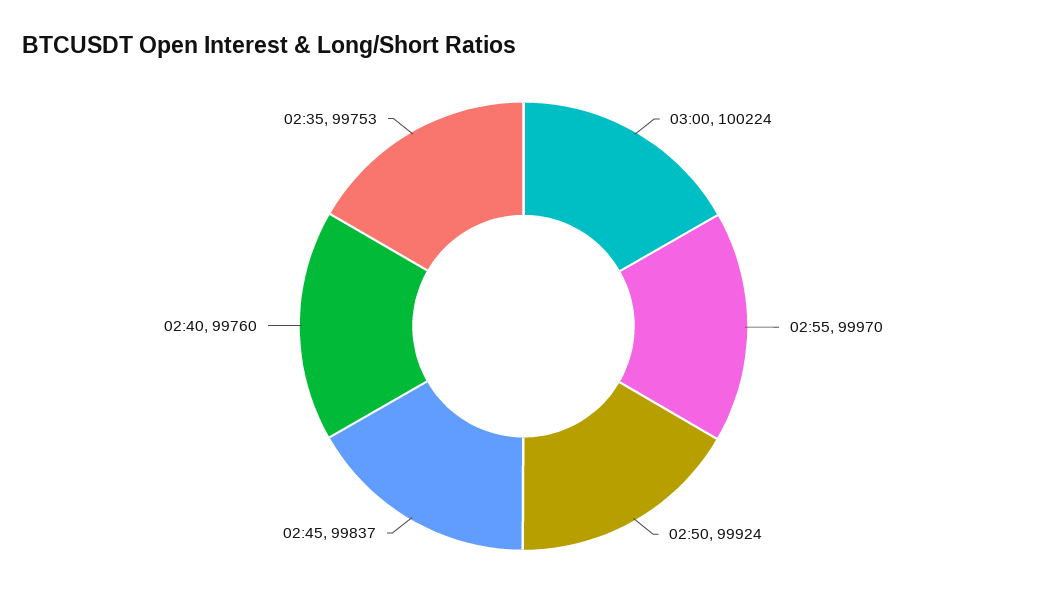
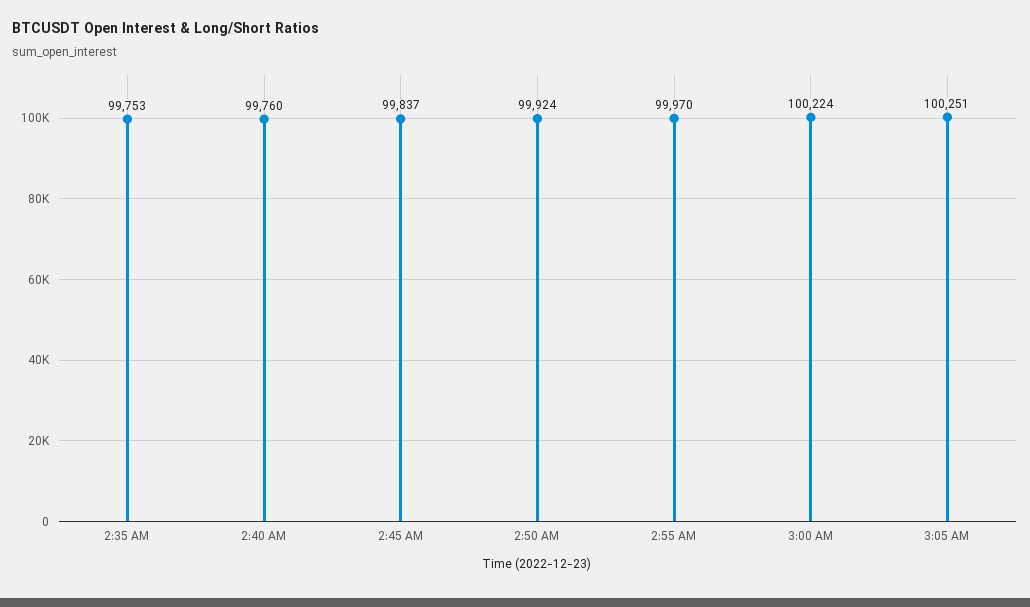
3:05 AM: none -> 100251

